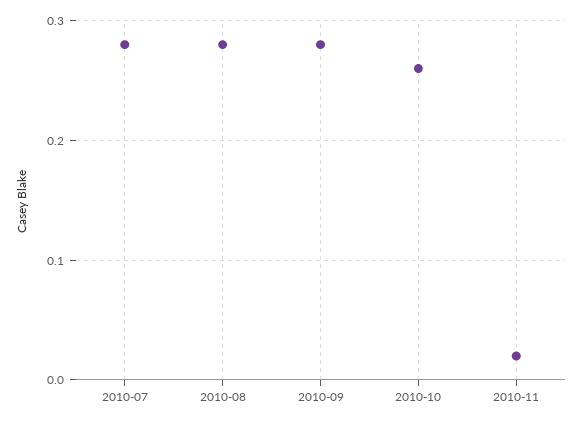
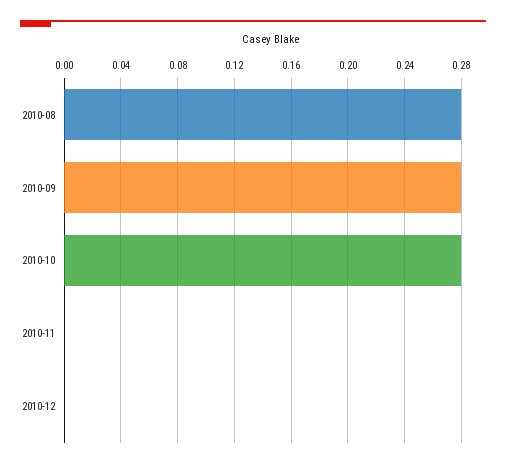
2010-07: 0.28 -> none
2010-10: 0.26 -> 0.28
2010-11: 0.02 -> 0
2010-12: none -> 0

